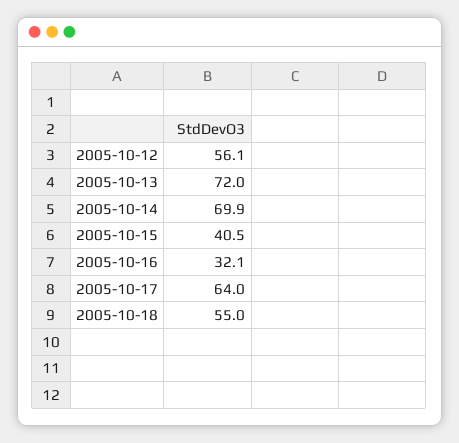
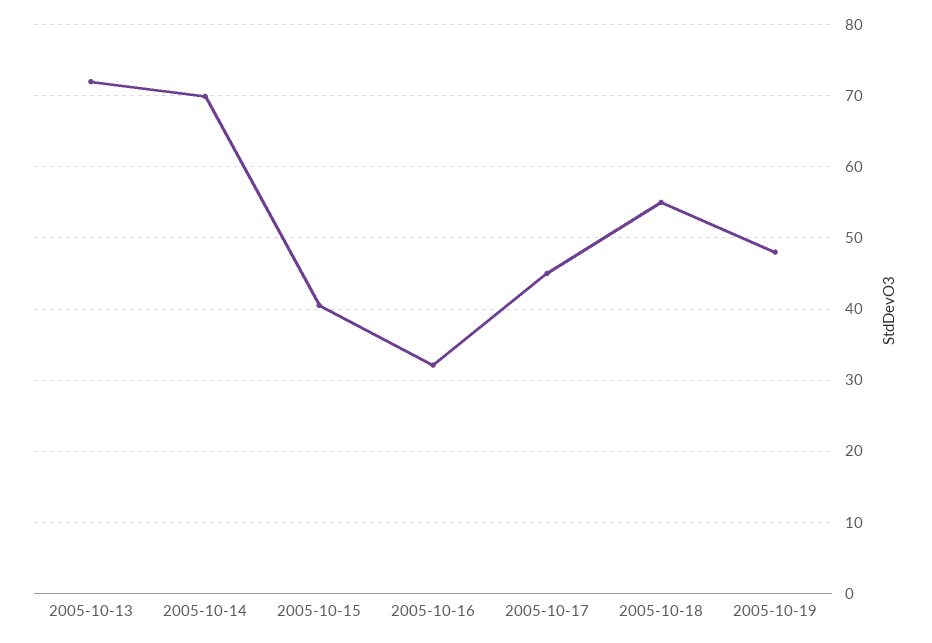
2005-10-12: 56.1 -> none
2005-10-17: 64 -> 45
2005-10-19: none -> 48

